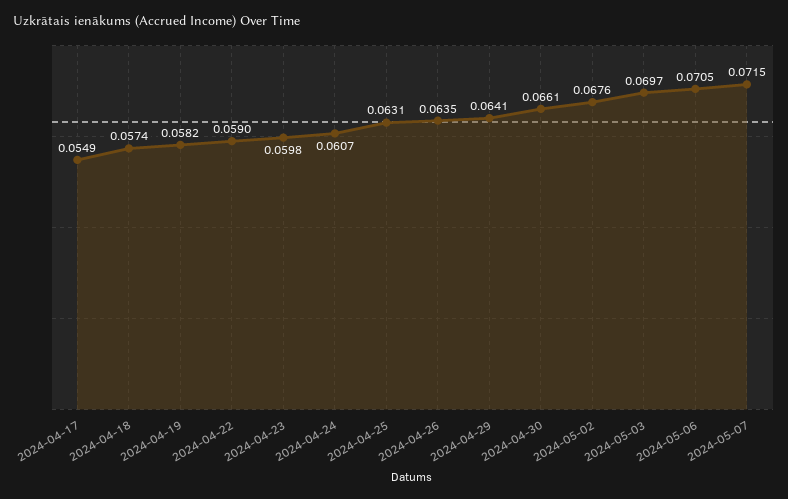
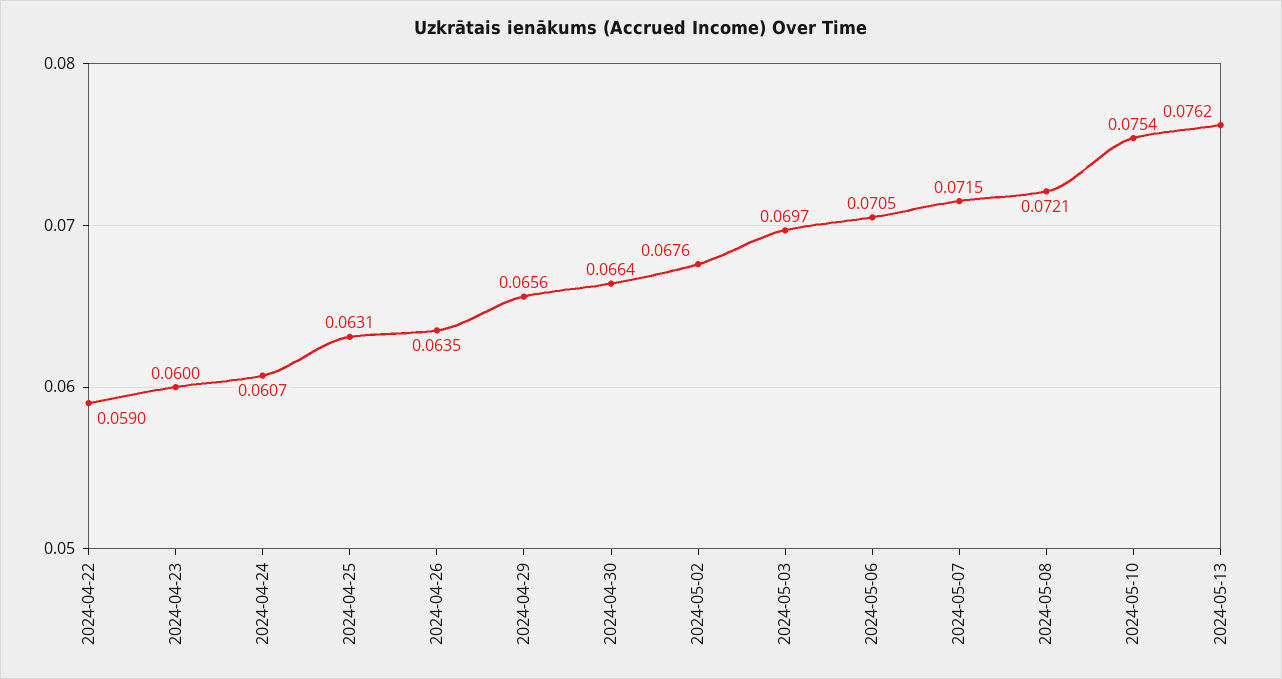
2024-04-17: 0.0549 -> none
2024-04-18: 0.0574 -> none
2024-04-19: 0.0582 -> none
2024-04-23: 0.0598 -> 0.06
2024-04-29: 0.0641 -> 0.0656
2024-04-30: 0.0661 -> 0.0664
2024-05-08: none -> 0.0721
2024-05-10: none -> 0.0754
2024-05-13: none -> 0.0762

